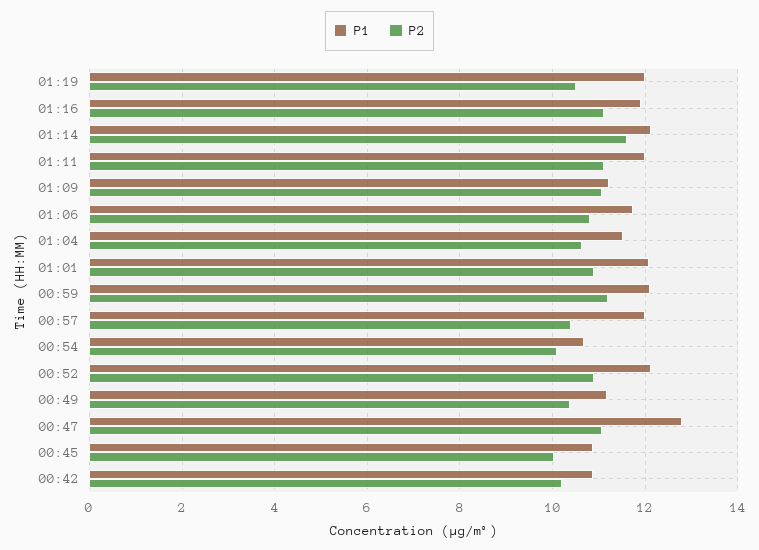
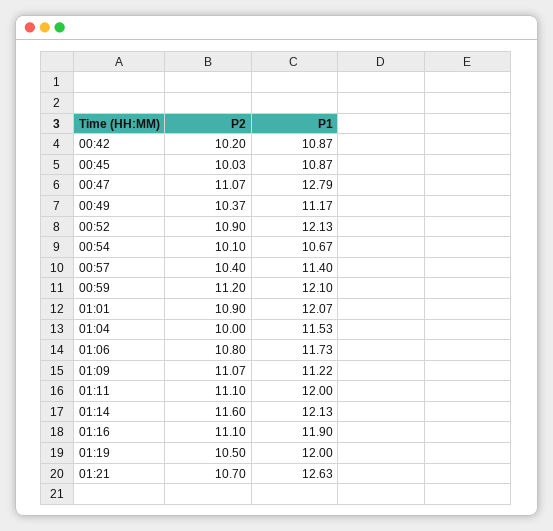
P2, 01:04: 10.6 -> 10
P1, 00:57: 12 -> 11.4
P2, 01:21: none -> 10.7
P1, 01:21: none -> 12.63

